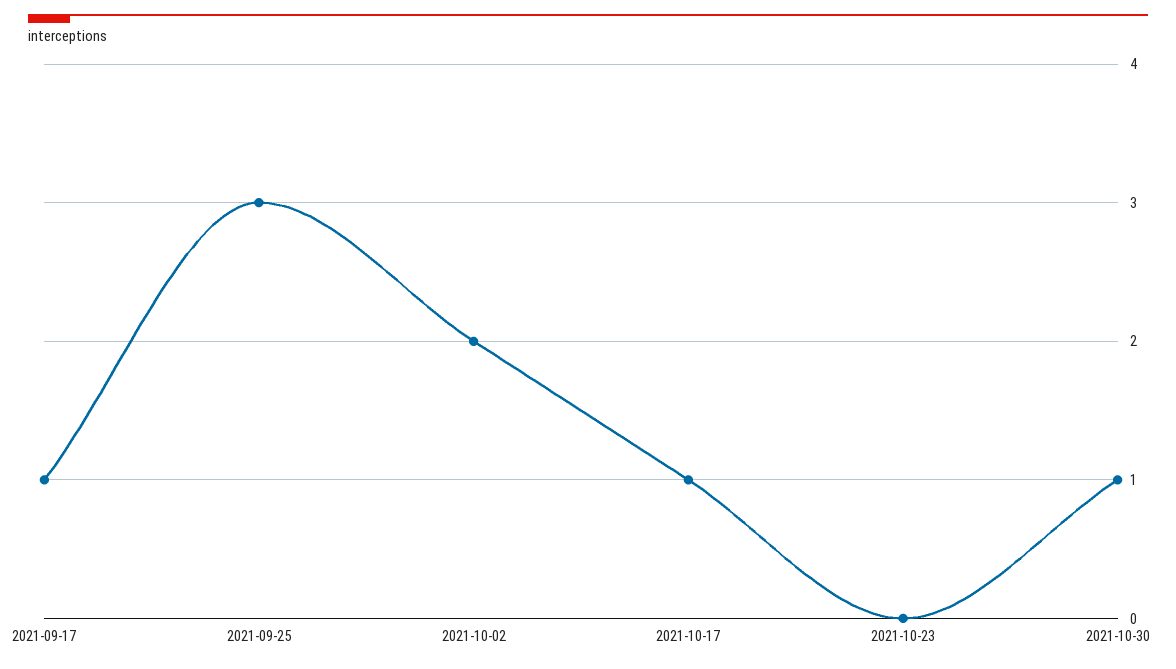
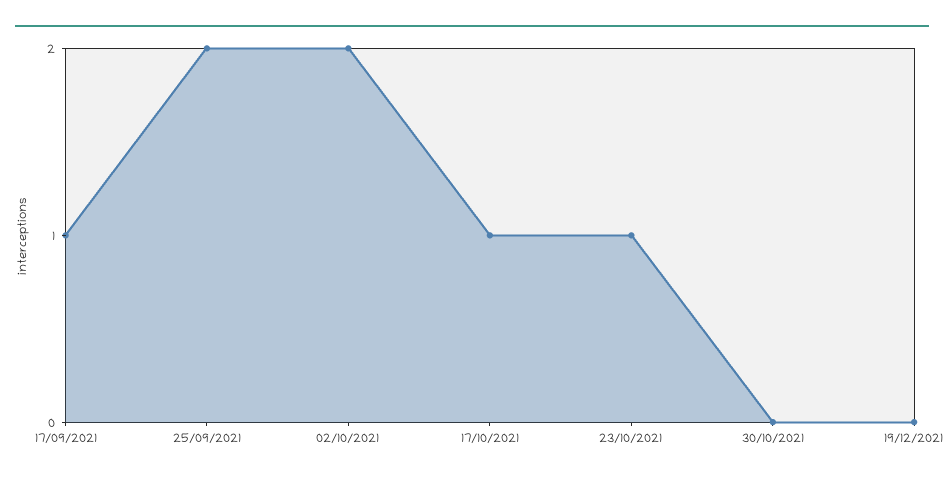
2021-09-25: 3 -> 2
2021-10-23: 0 -> 1
2021-10-30: 1 -> 0
19/12/2021: none -> 0

